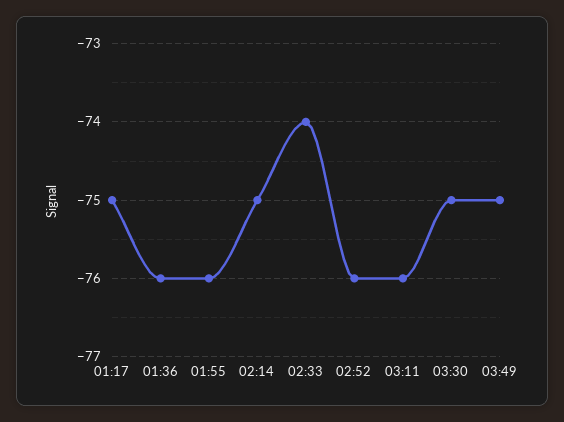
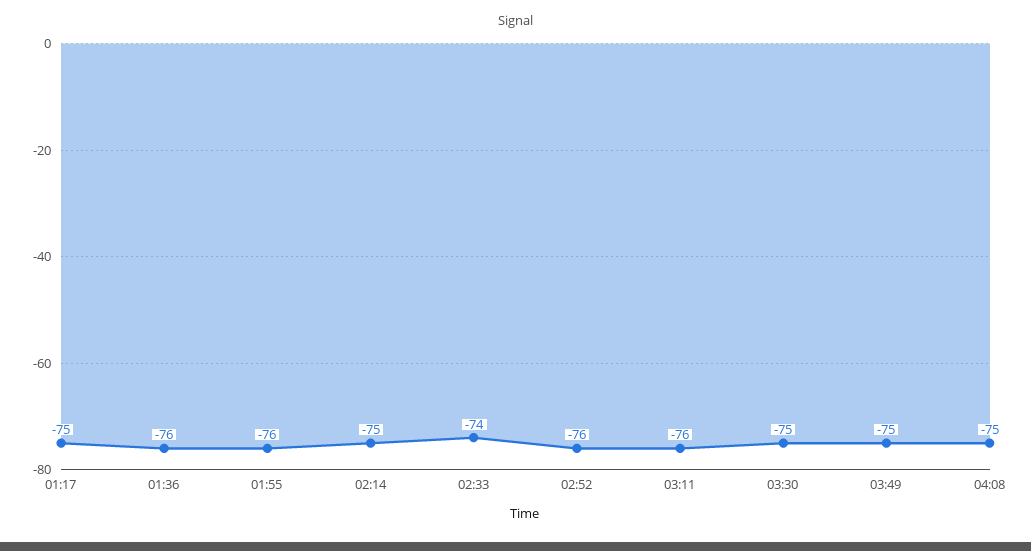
04:08: none -> -75

